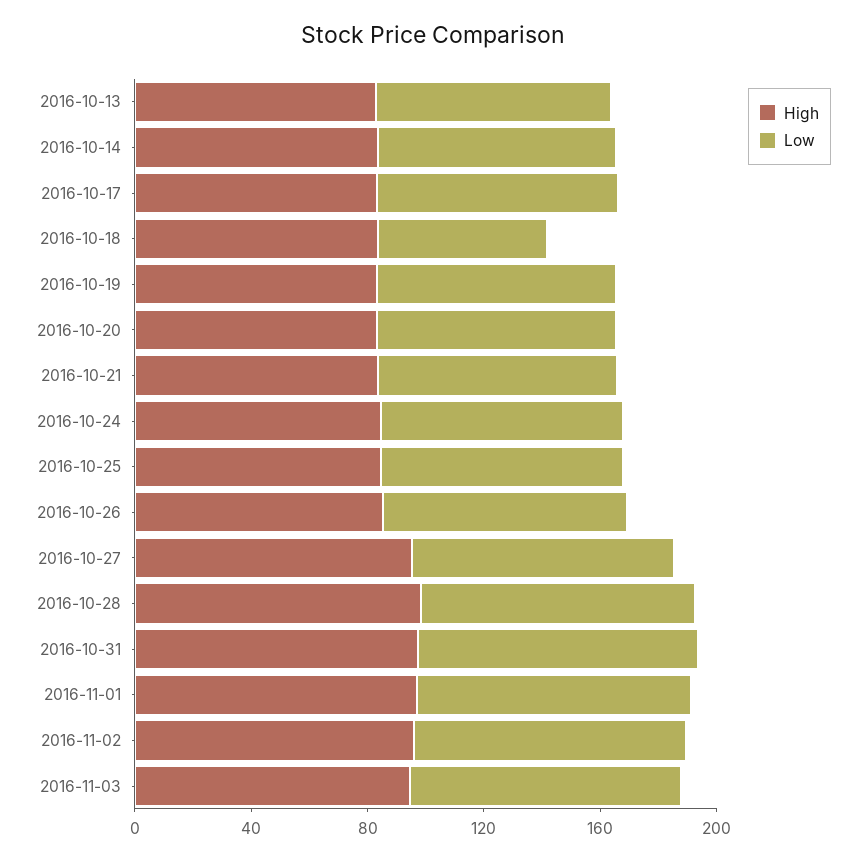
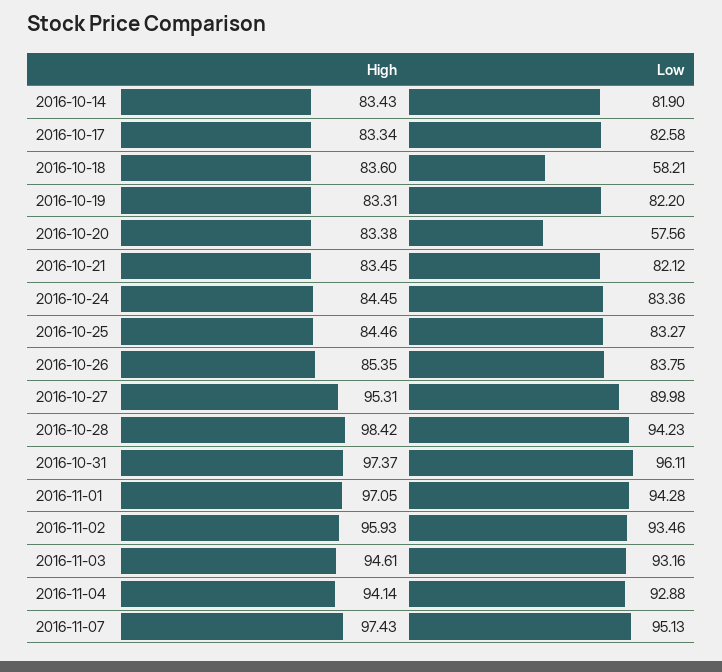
High, 2016-10-13: 80 -> none
Low, 2016-10-13: 80 -> none
Low, 2016-10-20: 80 -> 57.56
High, 2016-11-04: none -> 94.14
Low, 2016-11-04: none -> 92.88
High, 2016-11-07: none -> 97.43
Low, 2016-11-07: none -> 95.13

